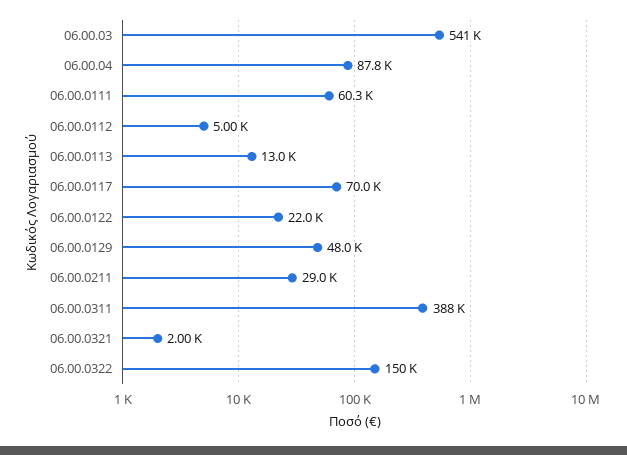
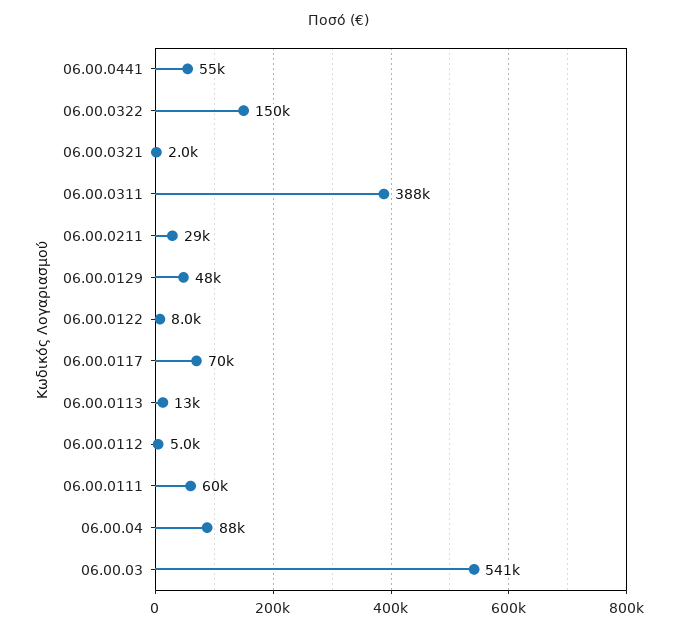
06.00.0122: 22000 -> 8000
06.00.0441: none -> 55000

